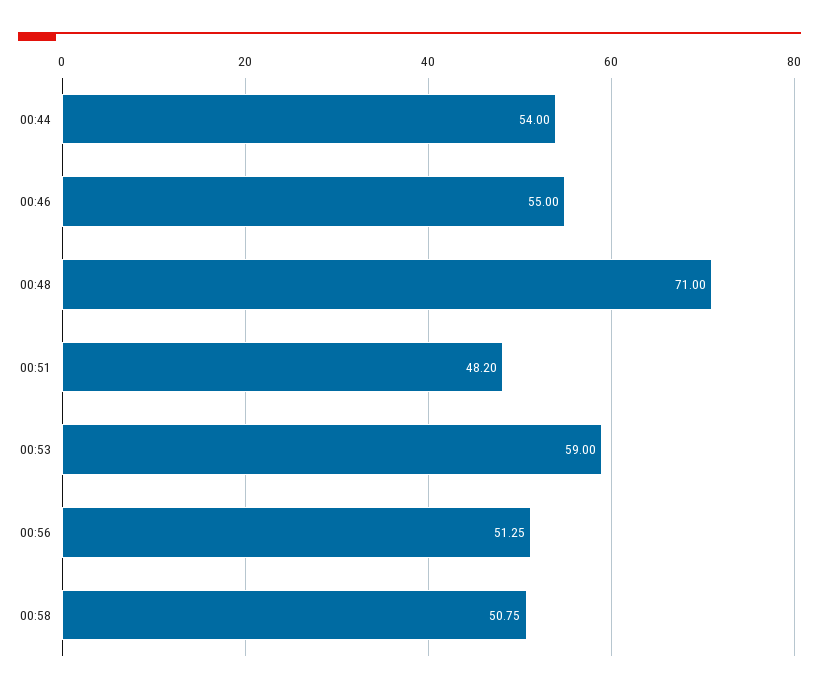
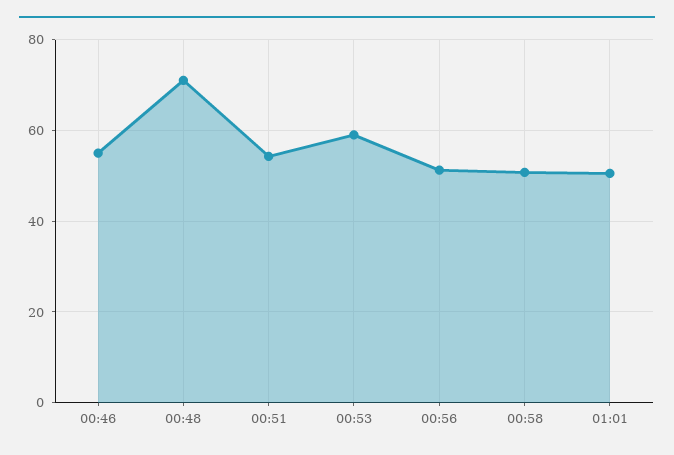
00:44: 54 -> none
00:51: 48.2 -> 54
01:01: none -> 50

